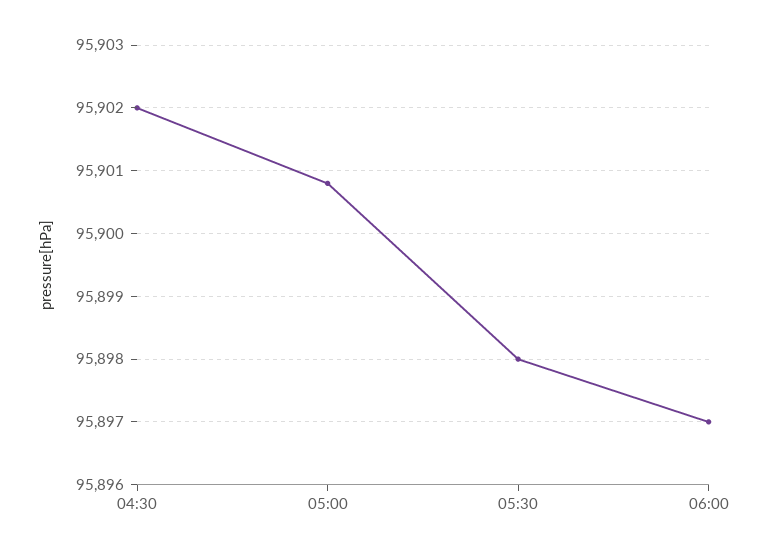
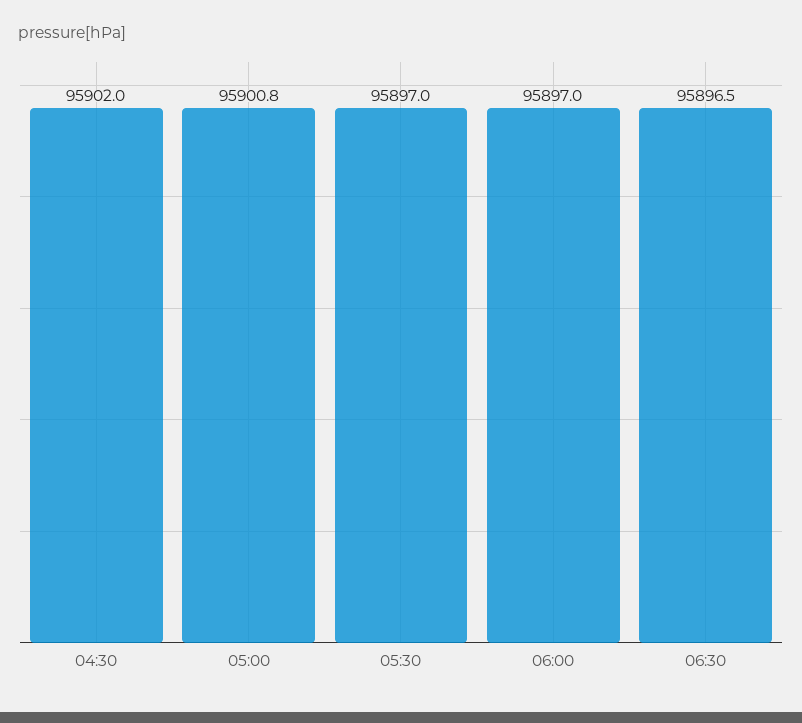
05:30: 95898 -> 95897
06:30: none -> 95896.5

